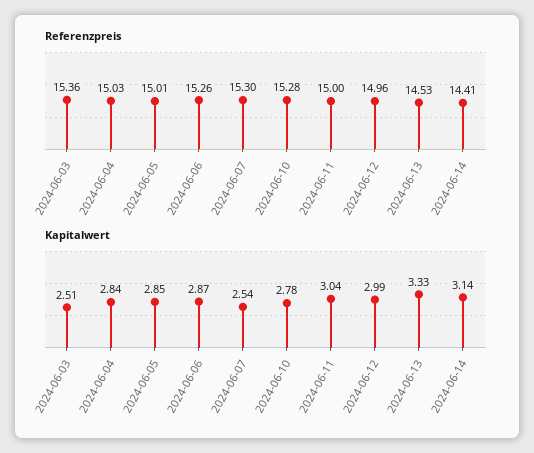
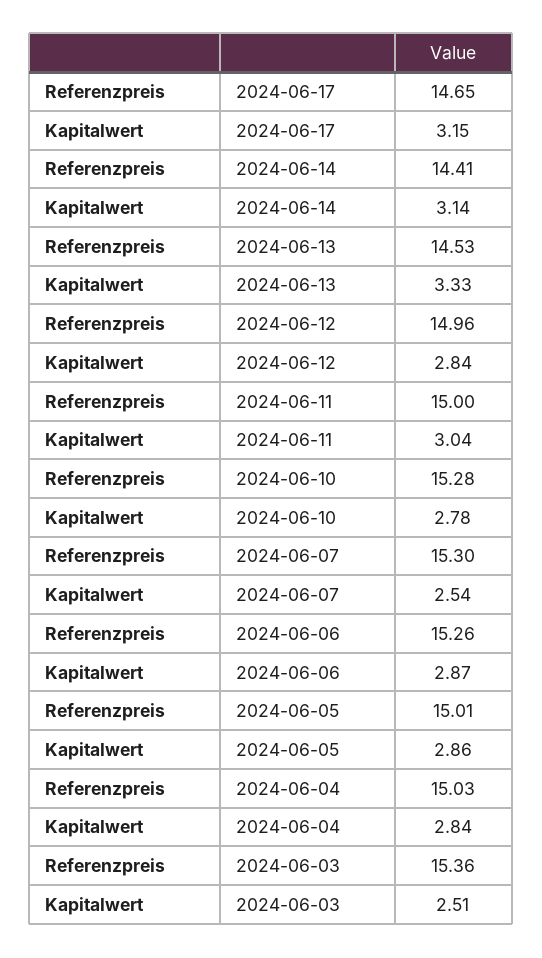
Kapitalwert, 2024-06-05: 2.85 -> 2.86
Kapitalwert, 2024-06-12: 2.99 -> 2.84
Referenzpreis, 2024-06-17: none -> 14.65
Kapitalwert, 2024-06-17: none -> 3.15

